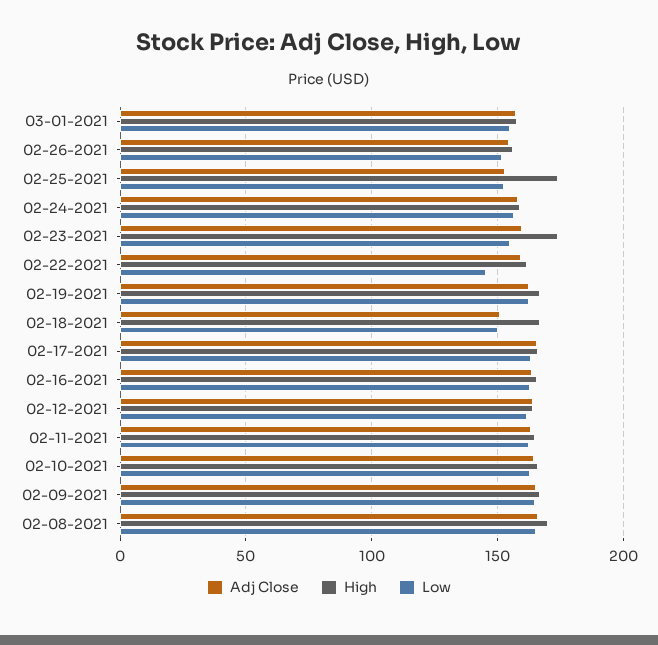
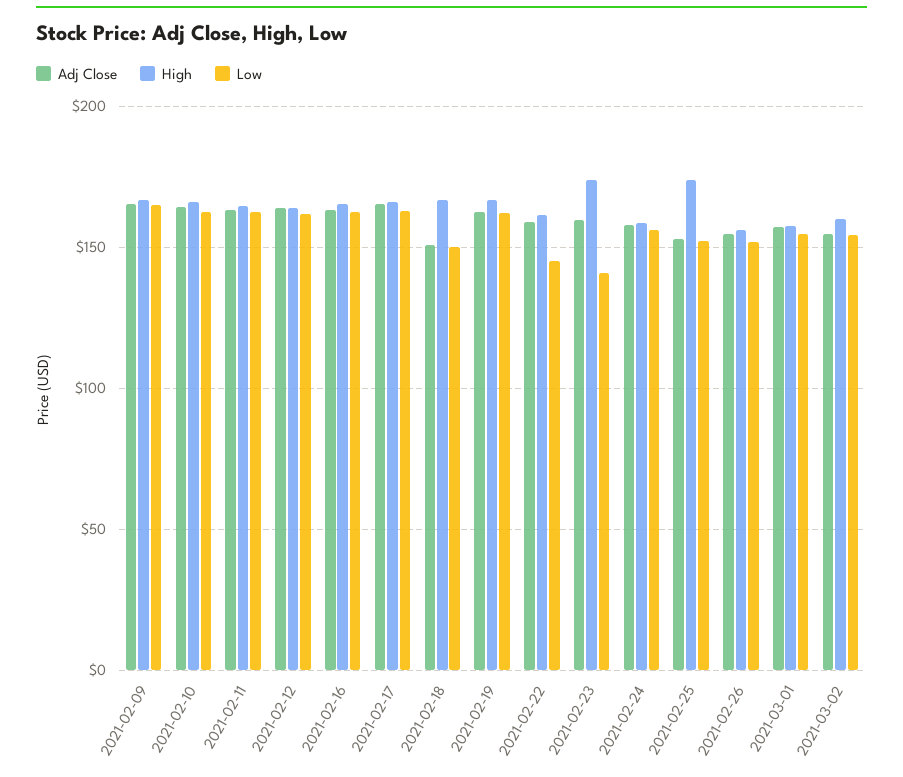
Low, 02-23-2021: 155 -> 140
Adj Close, 02-08-2021: 165 -> none
High, 02-08-2021: 170 -> none
Low, 02-08-2021: 165 -> none
Adj Close, 2021-03-02: none -> 155
High, 2021-03-02: none -> 160
Low, 2021-03-02: none -> 155

